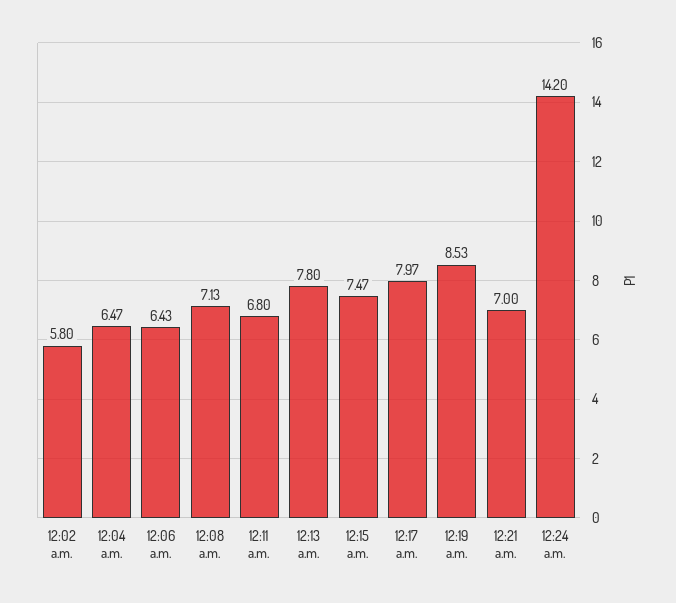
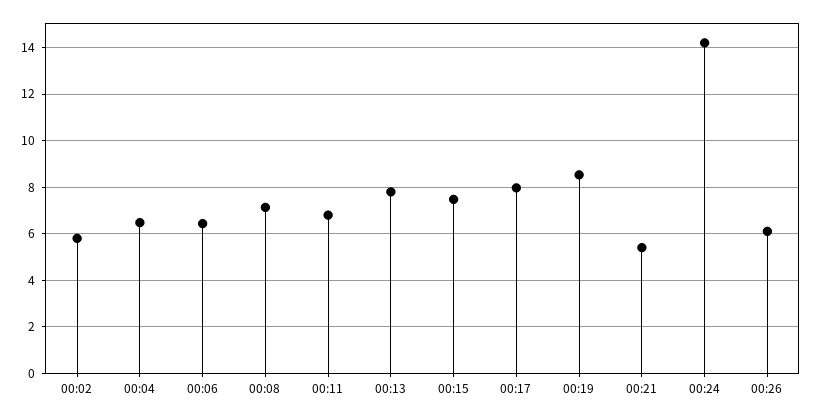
12:21 a.m.: 7 -> 5.5
00:26: none -> 6

